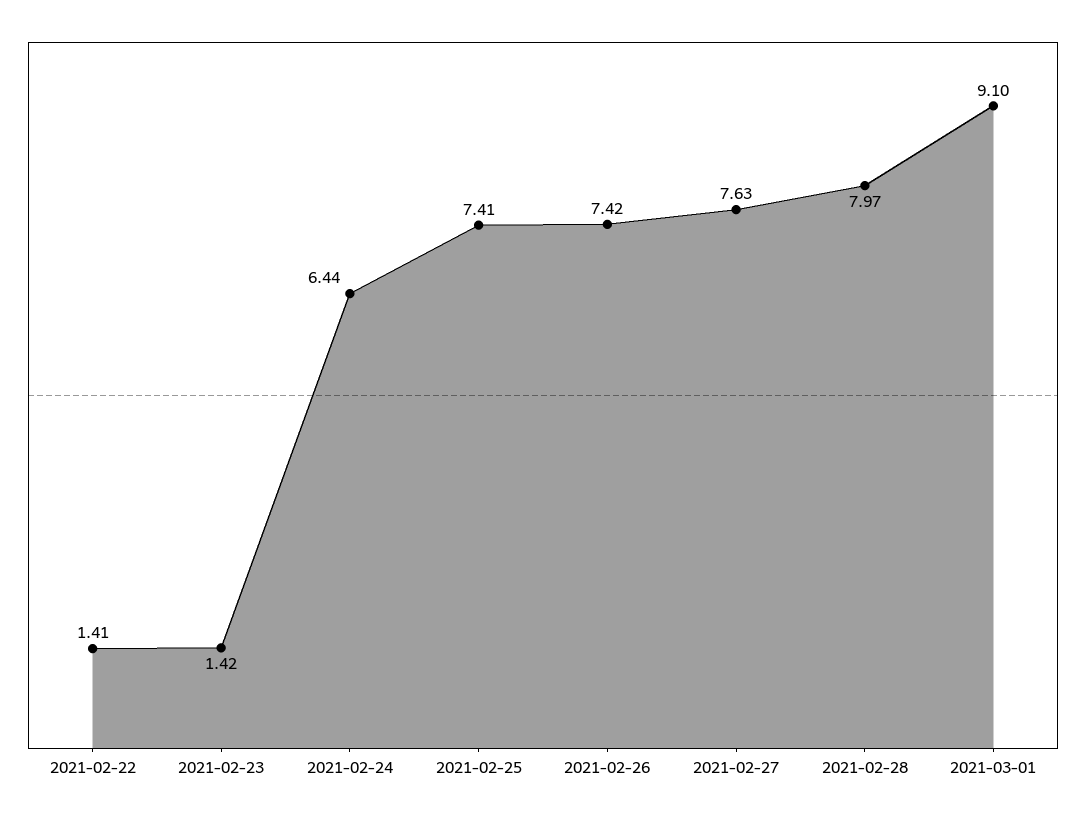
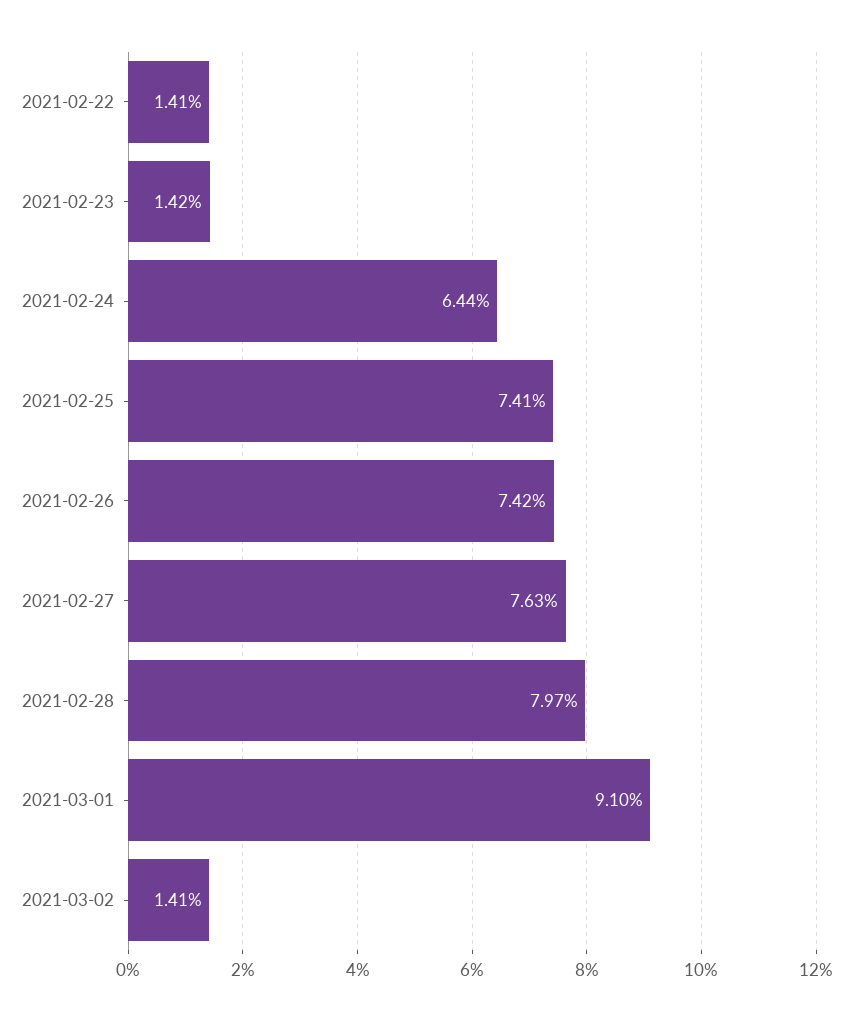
2021-03-02: none -> 1.41

